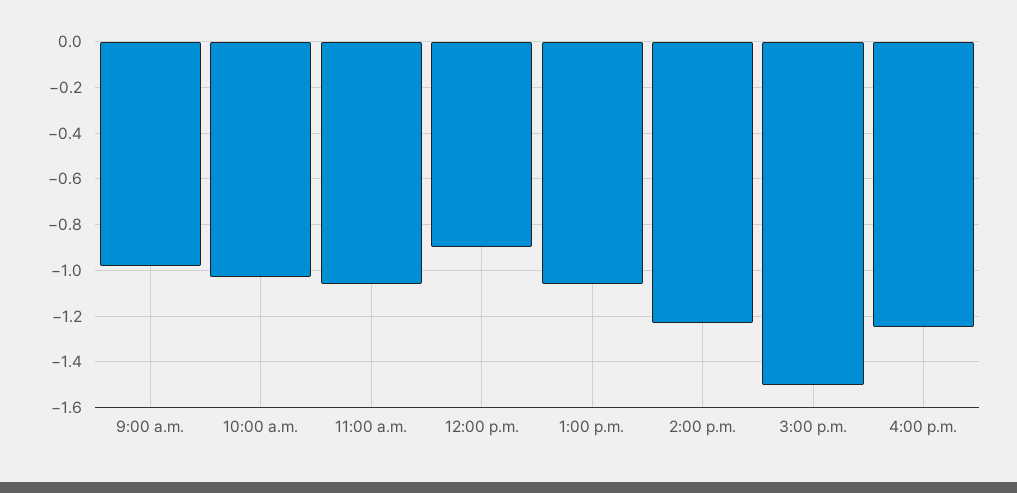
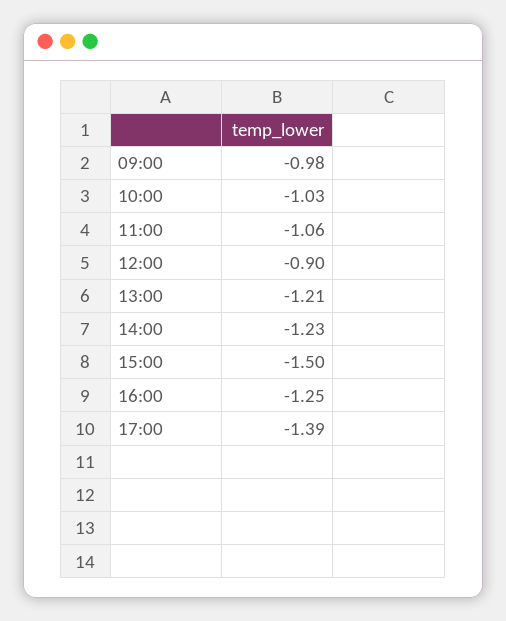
1:00 p.m.: -1.05 -> -1.21
17:00: none -> -1.39

